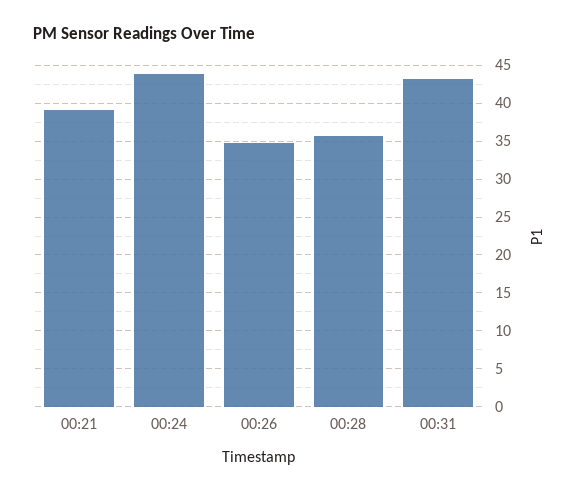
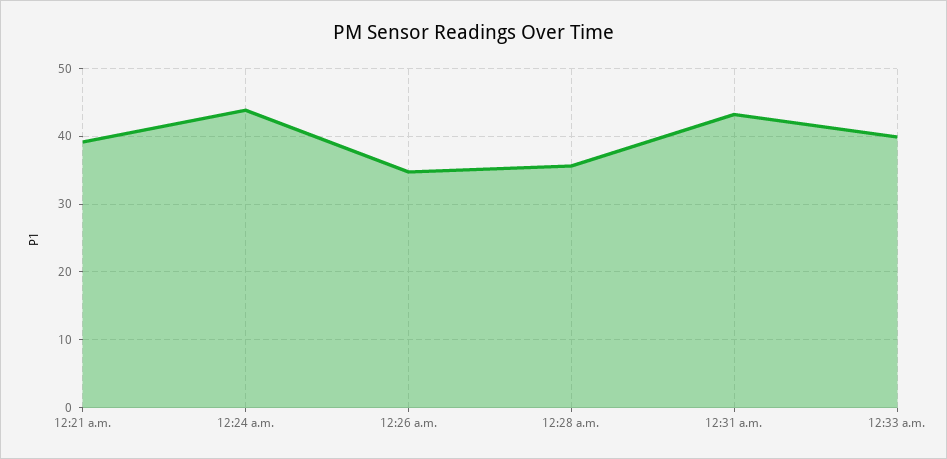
12:33 a.m.: none -> 40

